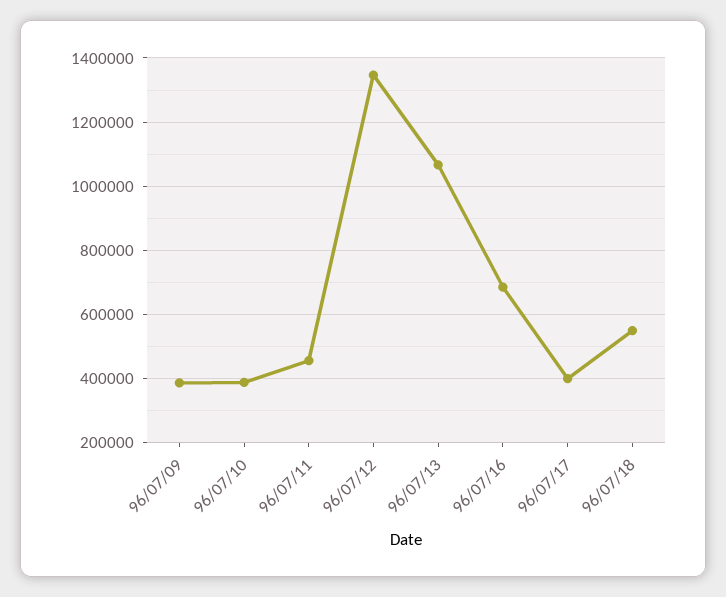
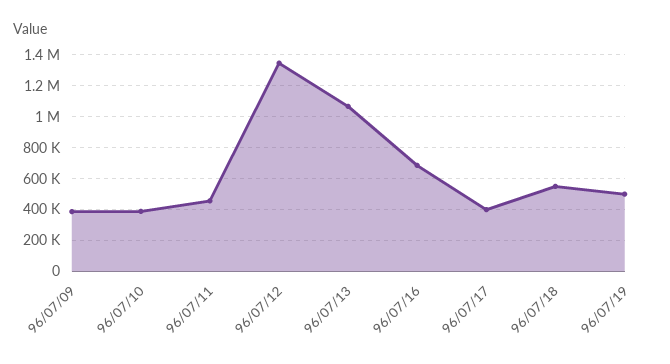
96/07/19: none -> 500000

